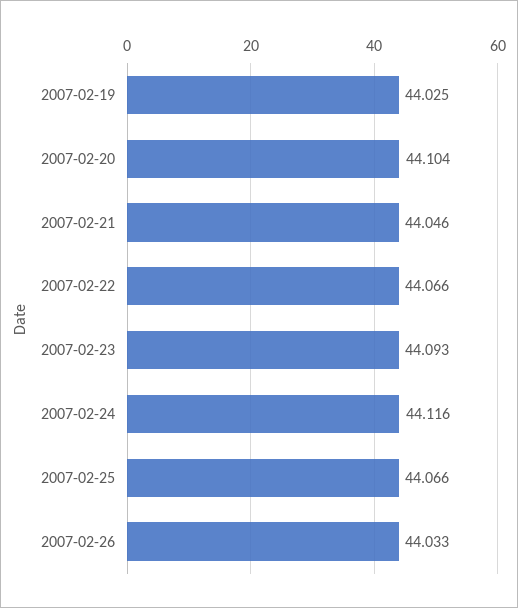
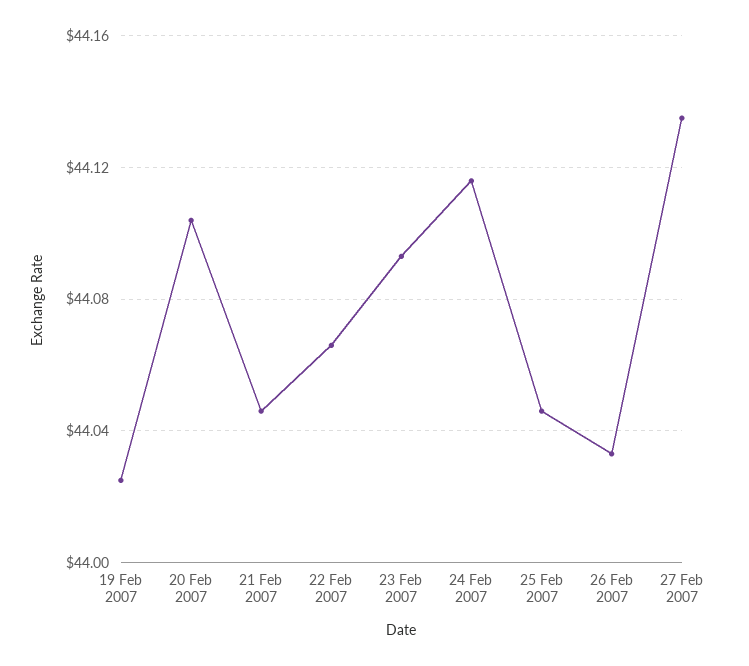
2007-02-25: 44.066 -> 44.045
27 Feb 2007: none -> 44.135

